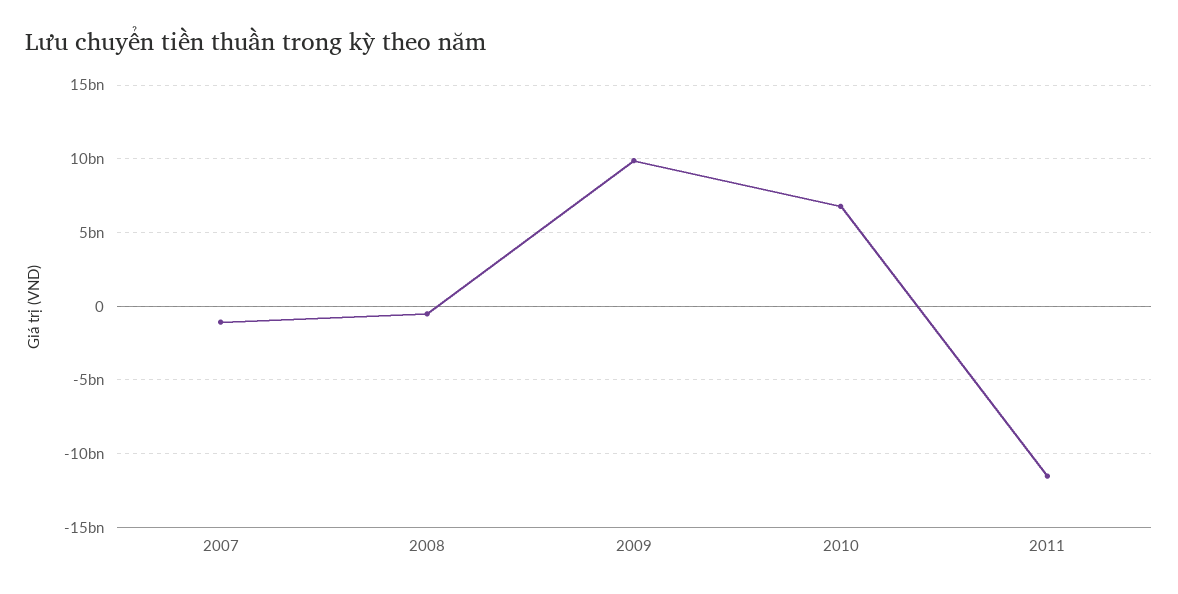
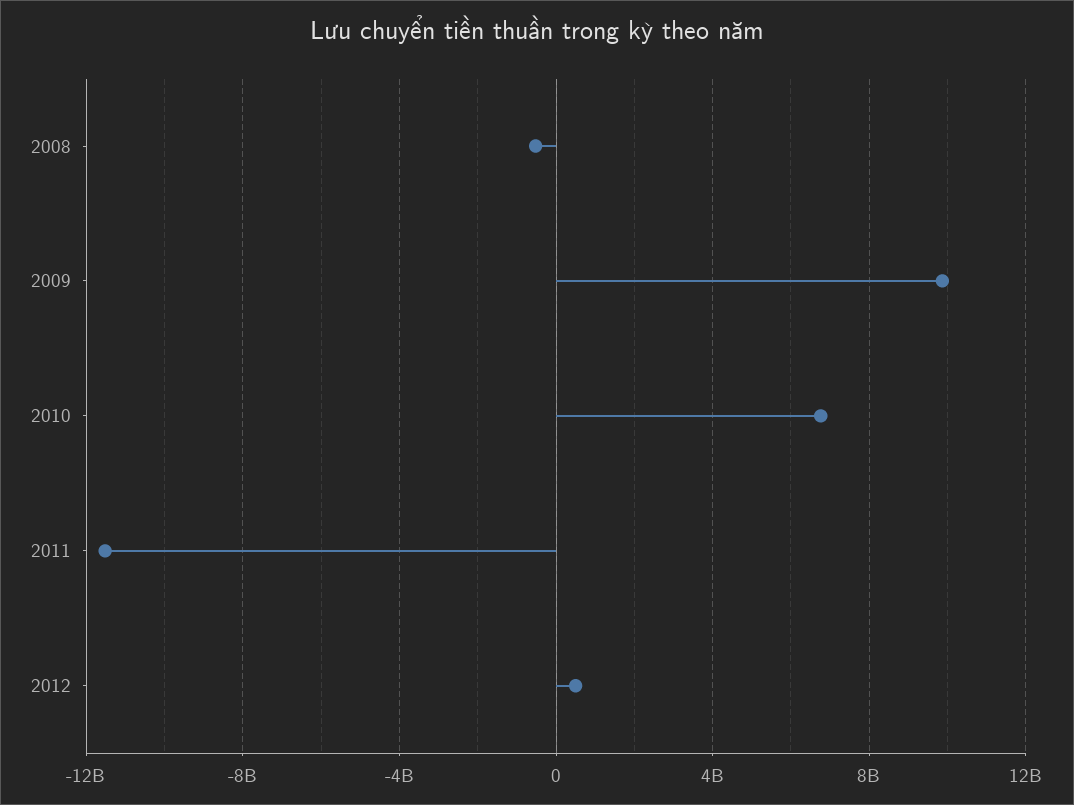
2007: -1000000000 -> none
2012: none -> 500000000

